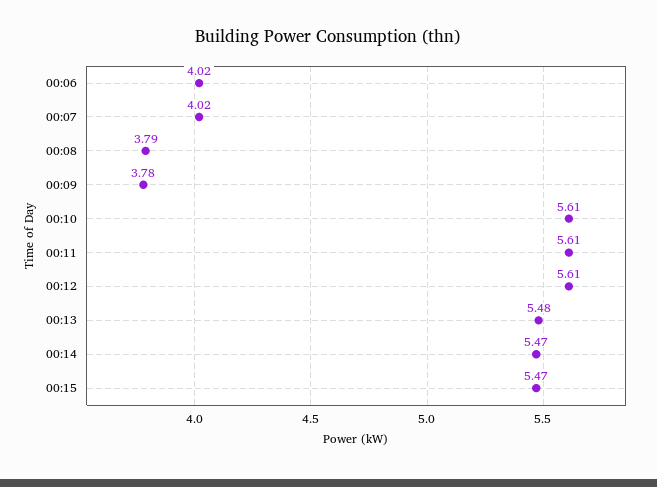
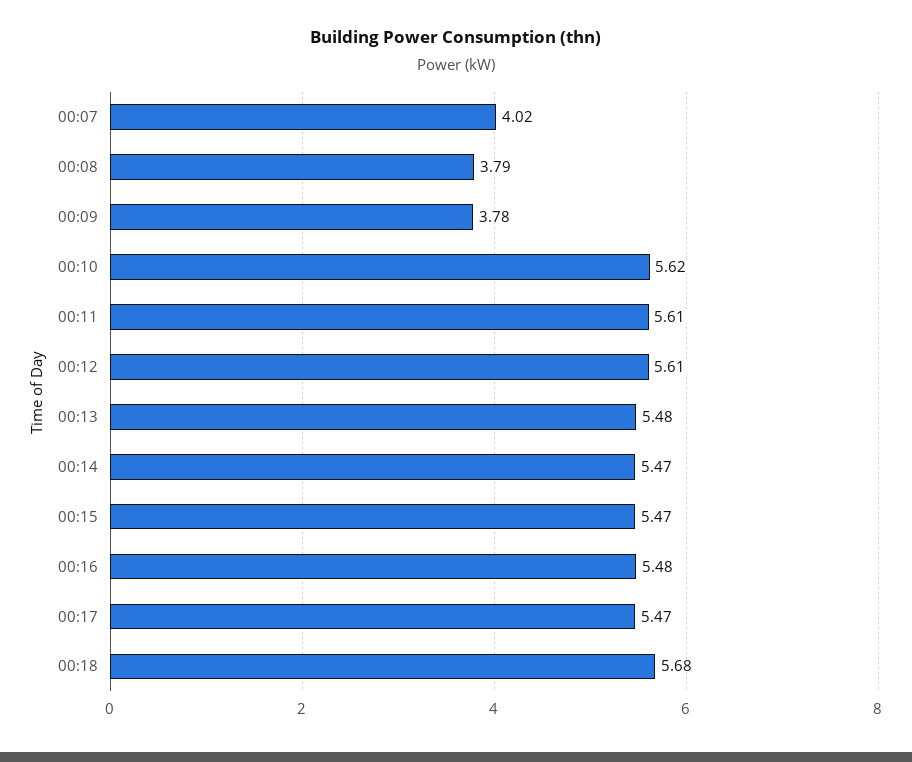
00:06: 4.02 -> none
00:10: 5.61 -> 5.62
00:16: none -> 5.48
00:17: none -> 5.47
00:18: none -> 5.68

